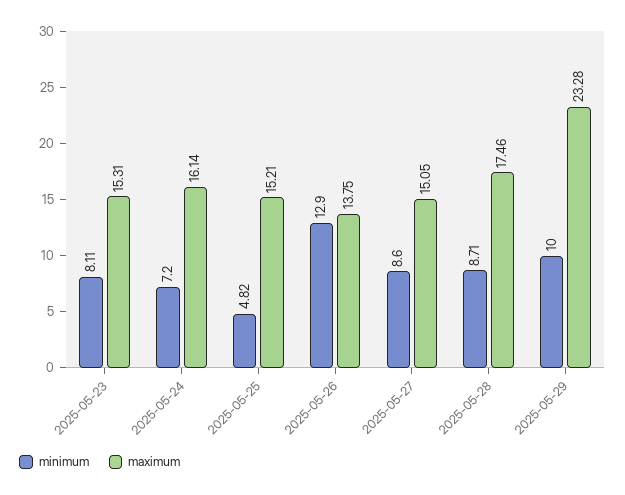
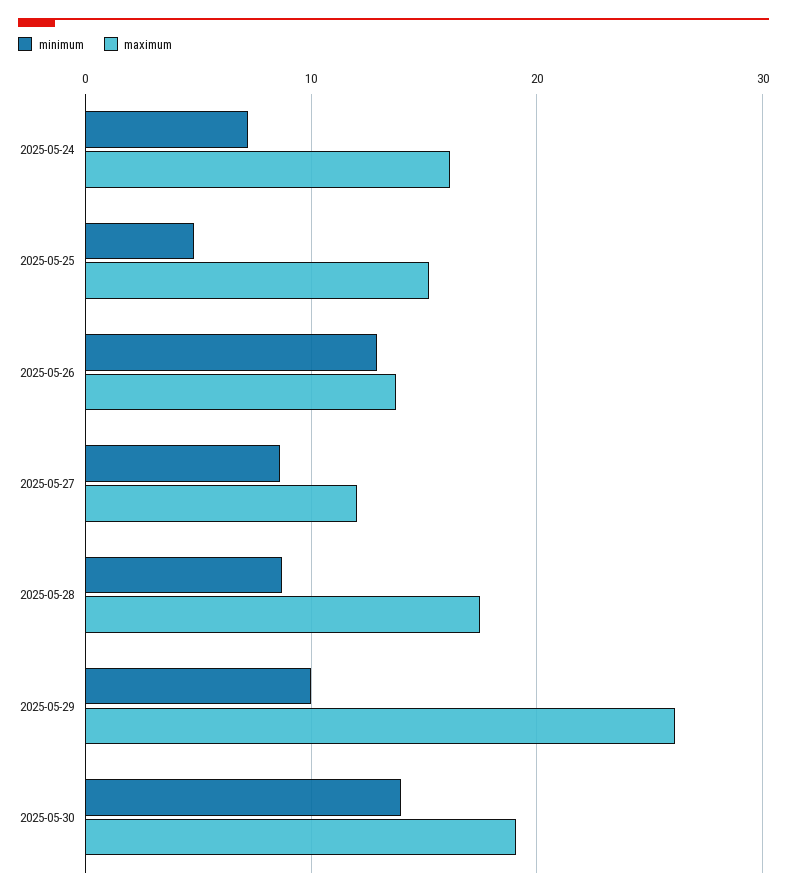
minimum, 2025-05-23: 8.11 -> none
maximum, 2025-05-23: 15.31 -> none
maximum, 2025-05-27: 15.05 -> 12
maximum, 2025-05-29: 23.28 -> 26
minimum, 2025-05-30: none -> 14
maximum, 2025-05-30: none -> 19

